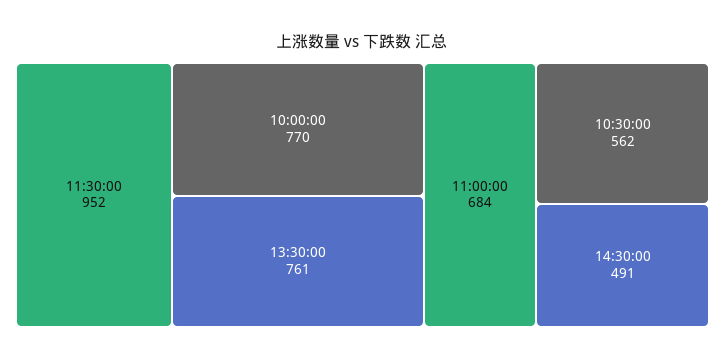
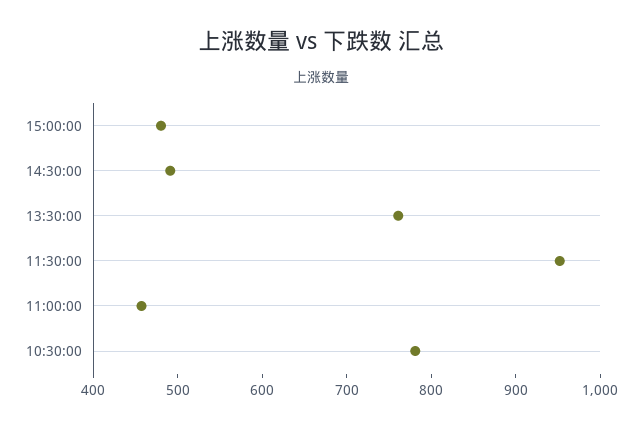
10:00:00: 770 -> none
11:00:00: 684 -> 460
10:30:00: 562 -> 780
15:00:00: none -> 480

